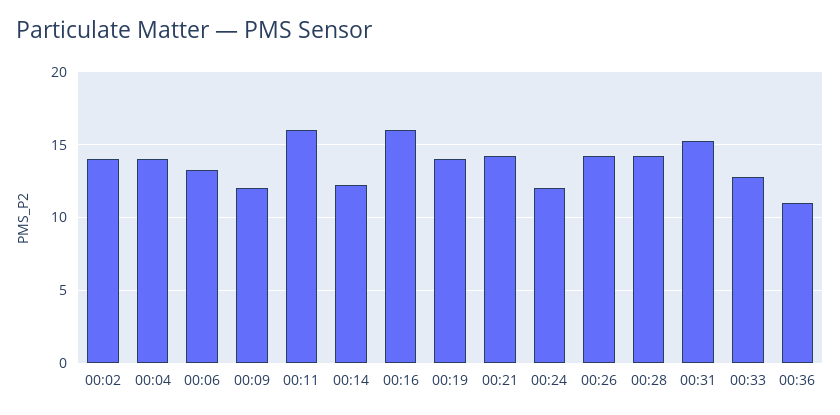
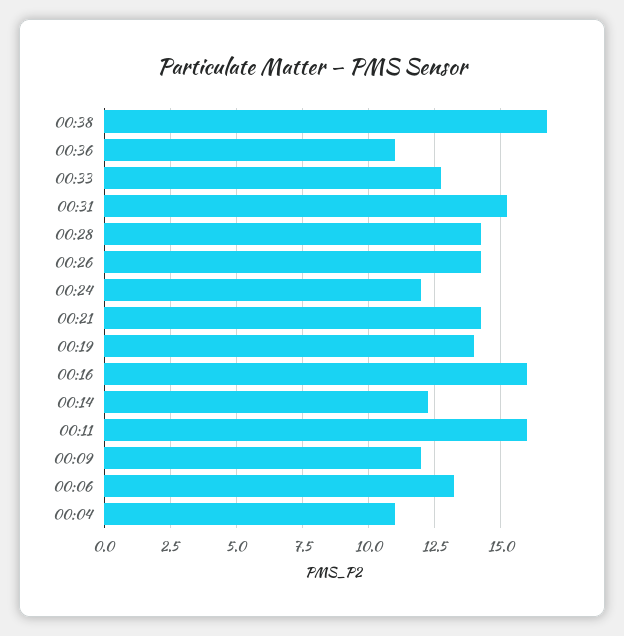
00:02: 14 -> none
00:04: 14 -> 11
00:38: none -> 16.75

